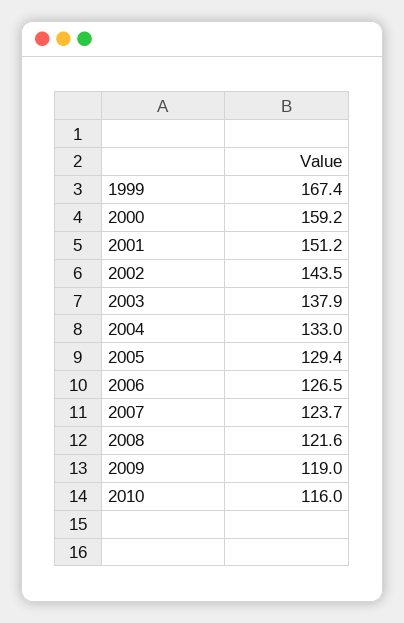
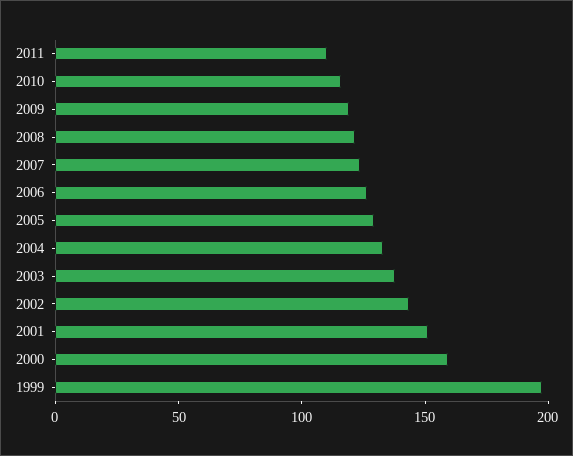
1999: 167.4 -> 200
2011: none -> 110

